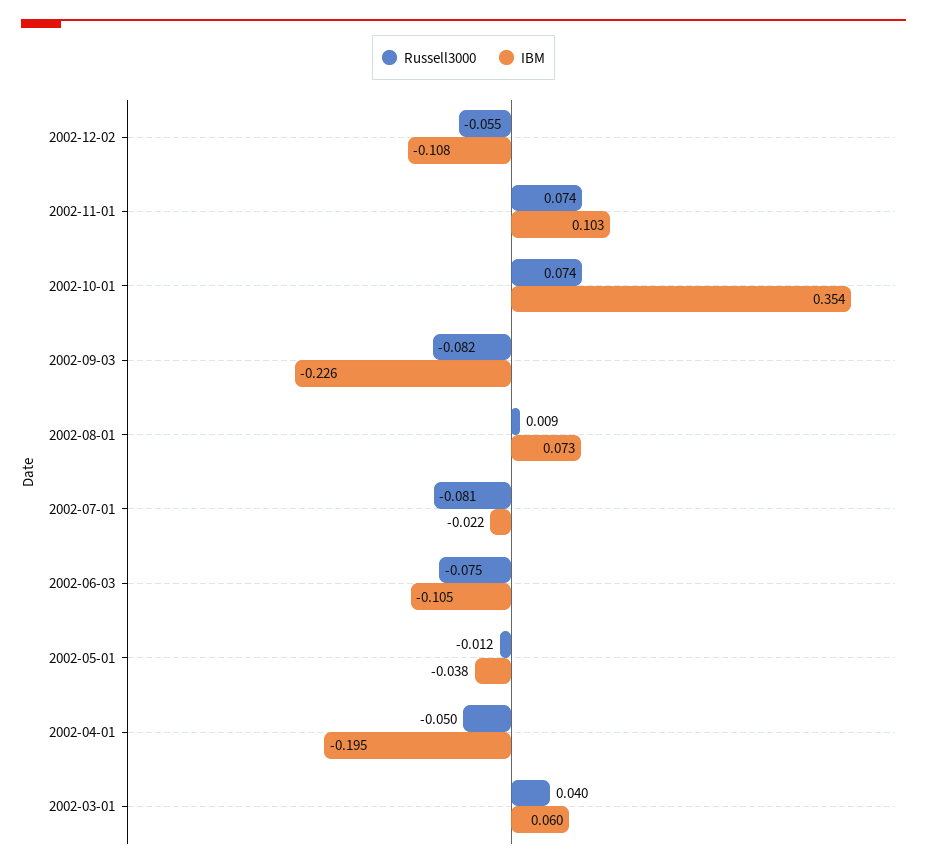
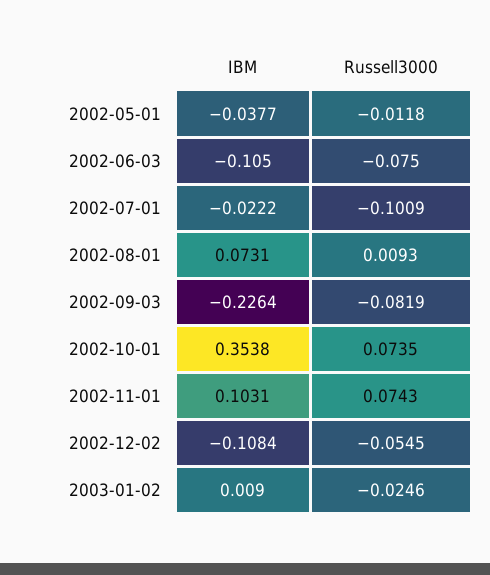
Russell3000, 2002-07-01: -0.081 -> -0.1009
Russell3000, 2002-04-01: -0.05 -> none
IBM, 2002-04-01: -0.195 -> none
Russell3000, 2002-03-01: 0.04 -> none
IBM, 2002-03-01: 0.06 -> none
IBM, 2003-01-02: none -> 0.009
Russell3000, 2003-01-02: none -> -0.0246

